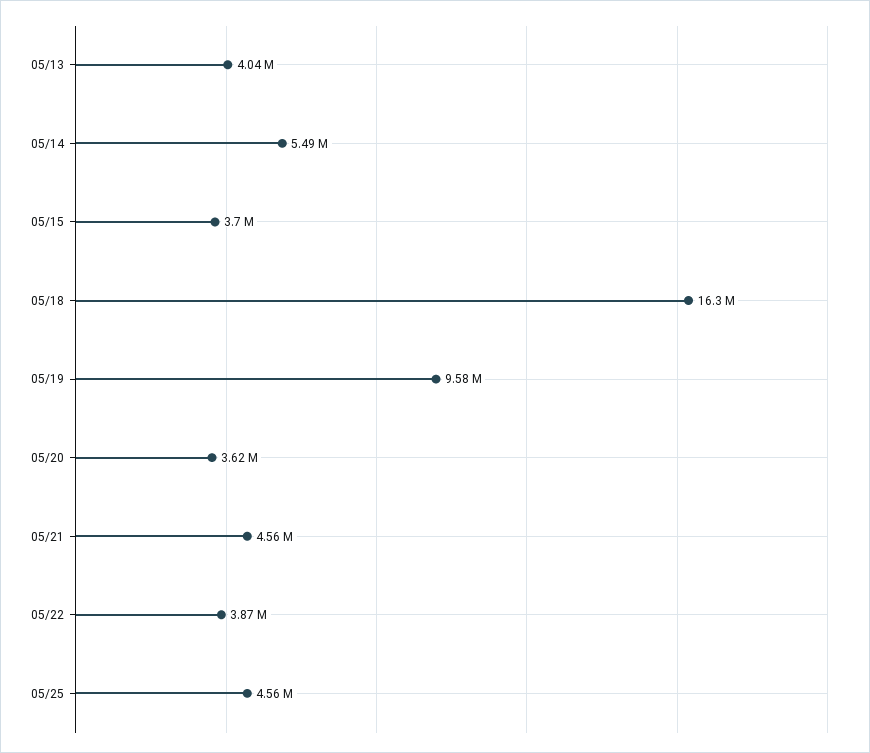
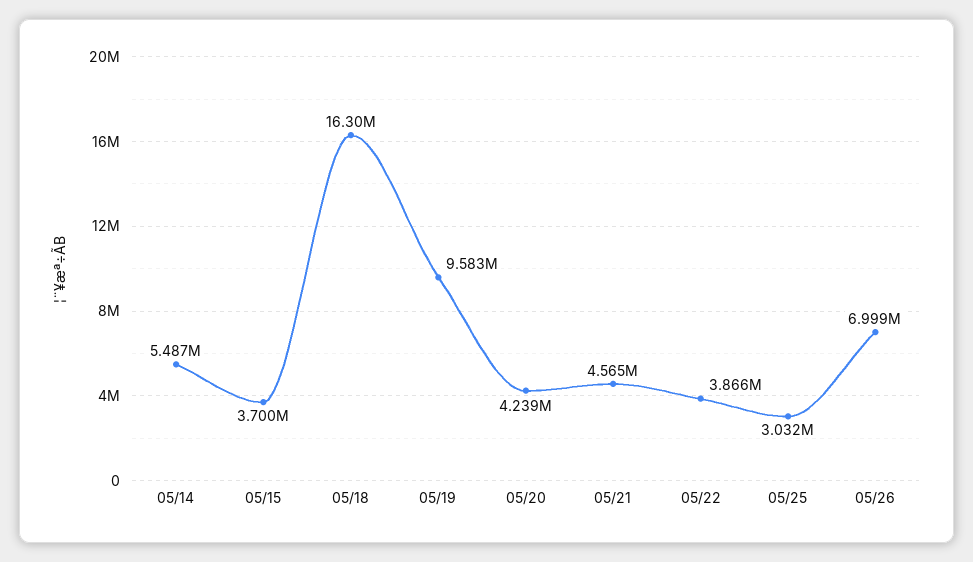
05/13: 4040000 -> none
05/20: 3620000 -> 4239000
05/25: 4560000 -> 3032000
05/26: none -> 6999000

